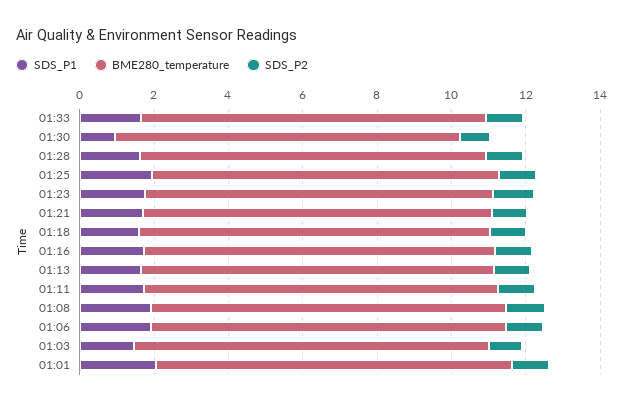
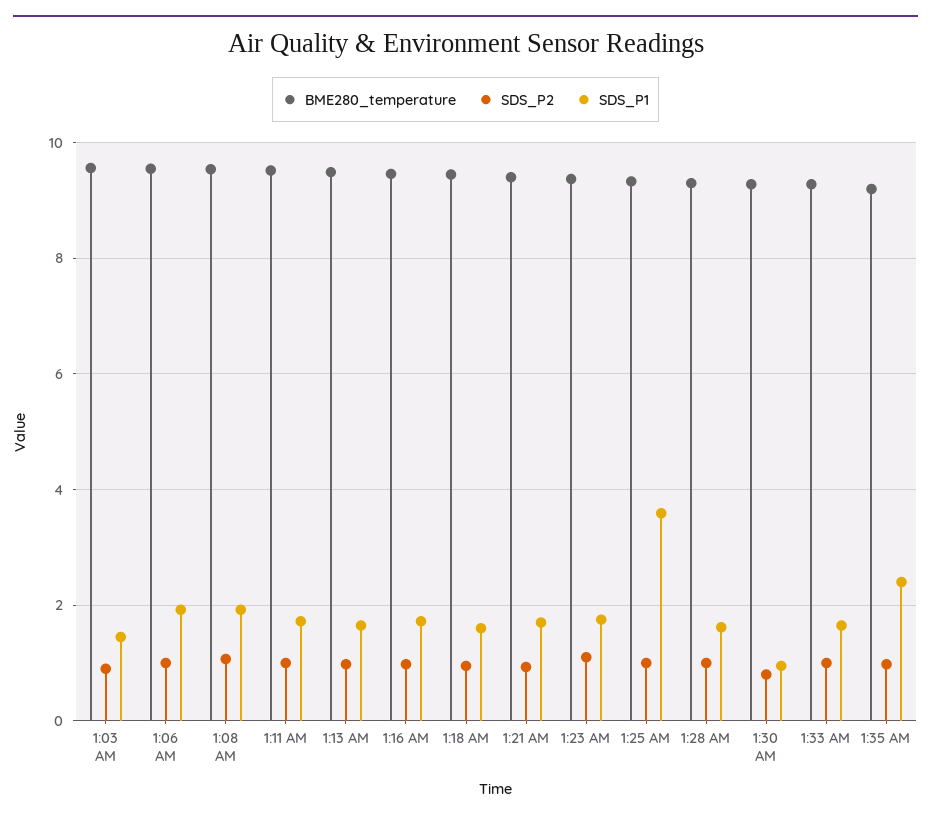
SDS_P1, 01:25: 2 -> 3.6
SDS_P1, 01:01: 2 -> none
BME280_temperature, 01:01: 9.5 -> none
SDS_P2, 01:01: 1 -> none
BME280_temperature, 1:35 AM: none -> 9.2
SDS_P2, 1:35 AM: none -> 1
SDS_P1, 1:35 AM: none -> 2.4

